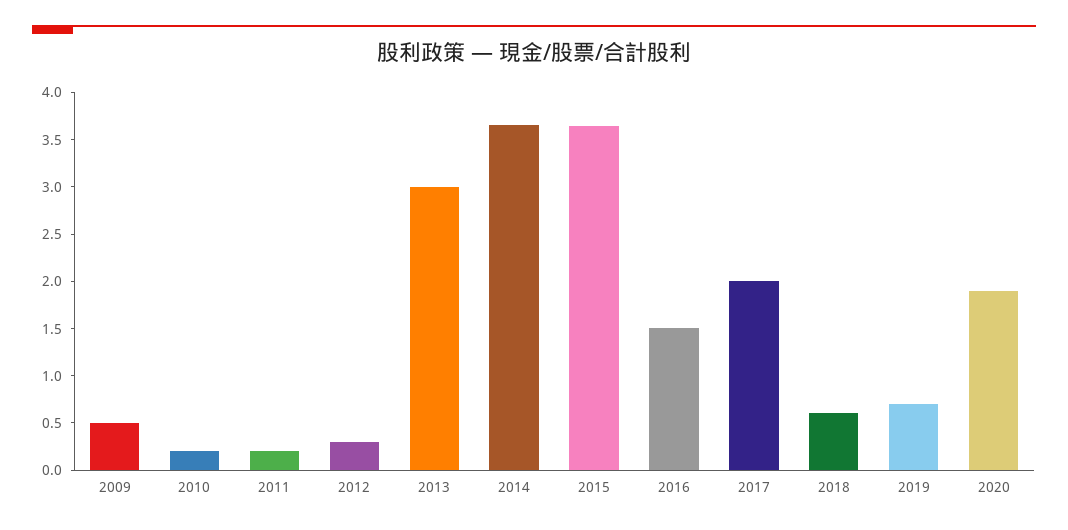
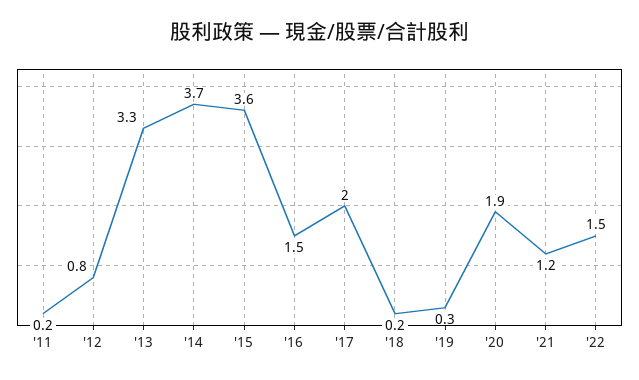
2009: 0.5 -> none
2010: 0.2 -> none
2012: 0.3 -> 0.8
2013: 3 -> 3.3
2018: 0.6 -> 0.2
2019: 0.7 -> 0.3
'21: none -> 1.2
'22: none -> 1.5

